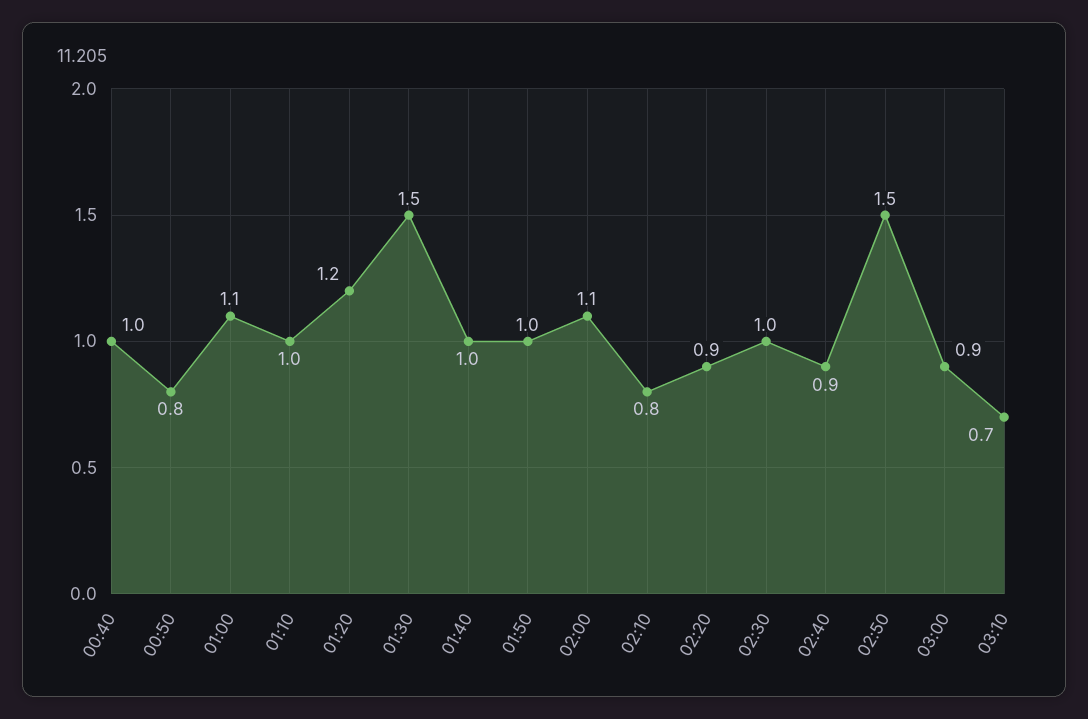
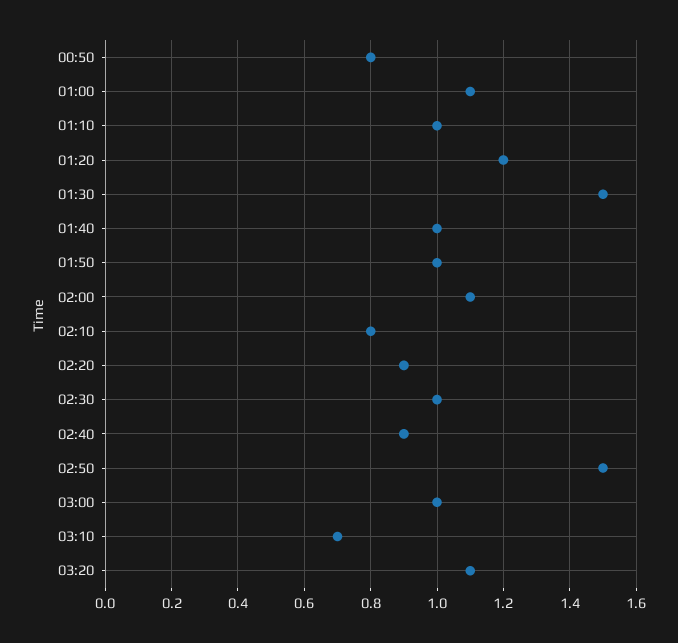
00:40: 1 -> none
03:00: 0.9 -> 1
03:20: none -> 1.1

